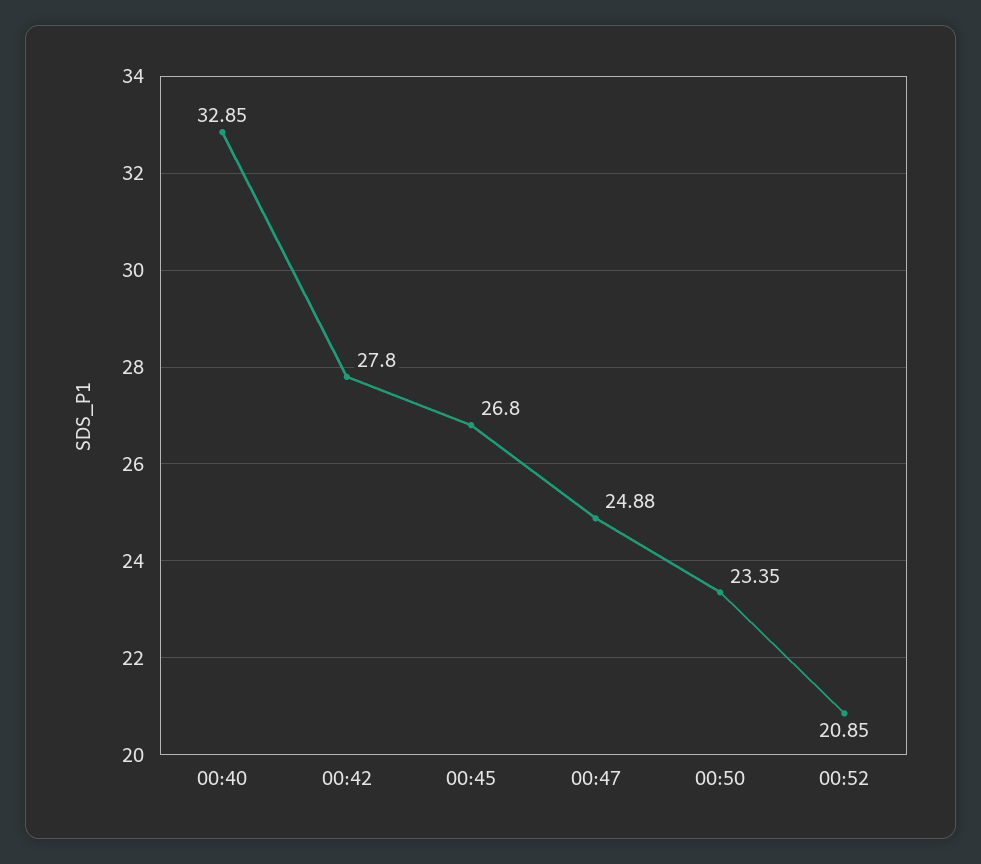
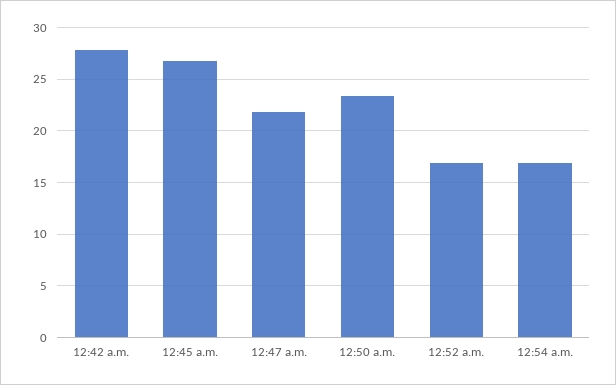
00:40: 32.85 -> none
00:47: 24.88 -> 22
00:52: 20.85 -> 17
12:54 a.m.: none -> 17

